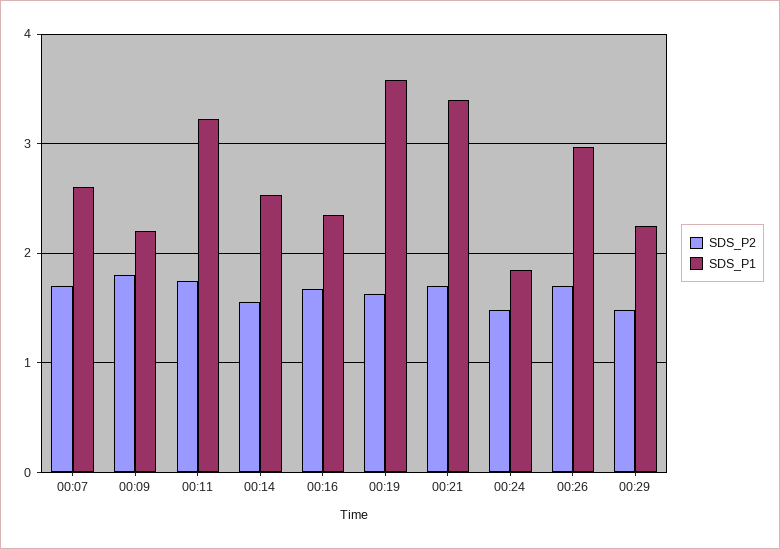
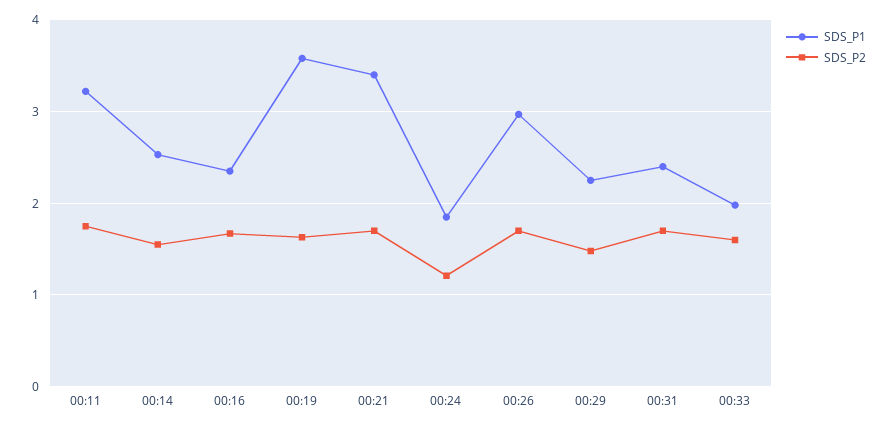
SDS_P2, 00:07: 1.7 -> none
SDS_P1, 00:07: 2.6 -> none
SDS_P2, 00:09: 1.8 -> none
SDS_P1, 00:09: 2.2 -> none
SDS_P2, 00:24: 1.5 -> 1.2
SDS_P1, 00:31: none -> 2.4
SDS_P2, 00:31: none -> 1.7
SDS_P1, 00:33: none -> 2
SDS_P2, 00:33: none -> 1.6

